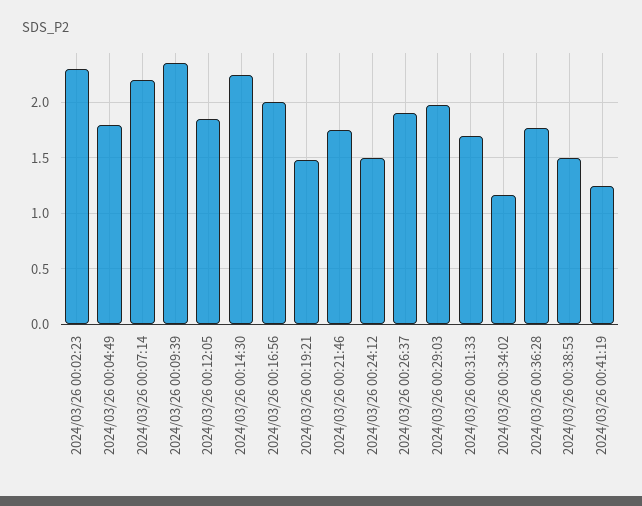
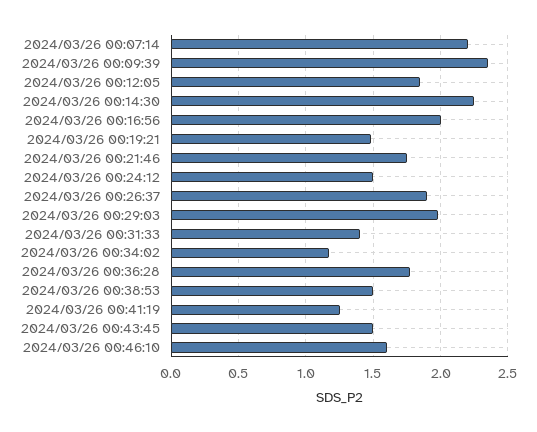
2024/03/26 00:02:23: 2.3 -> none
2024/03/26 00:04:49: 1.8 -> none
2024/03/26 00:31:33: 1.7 -> 1.4
2024/03/26 00:43:45: none -> 1.5
2024/03/26 00:46:10: none -> 1.6

